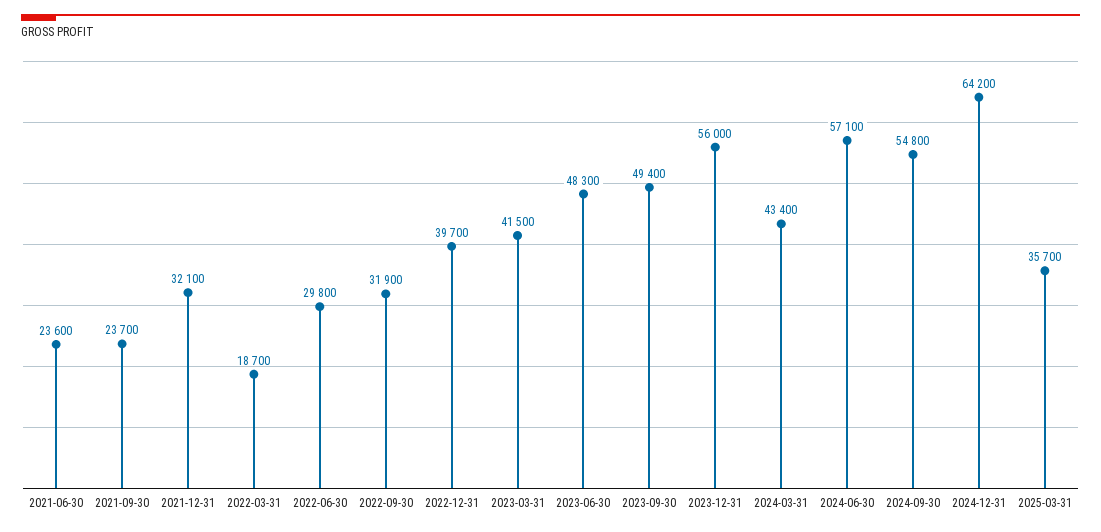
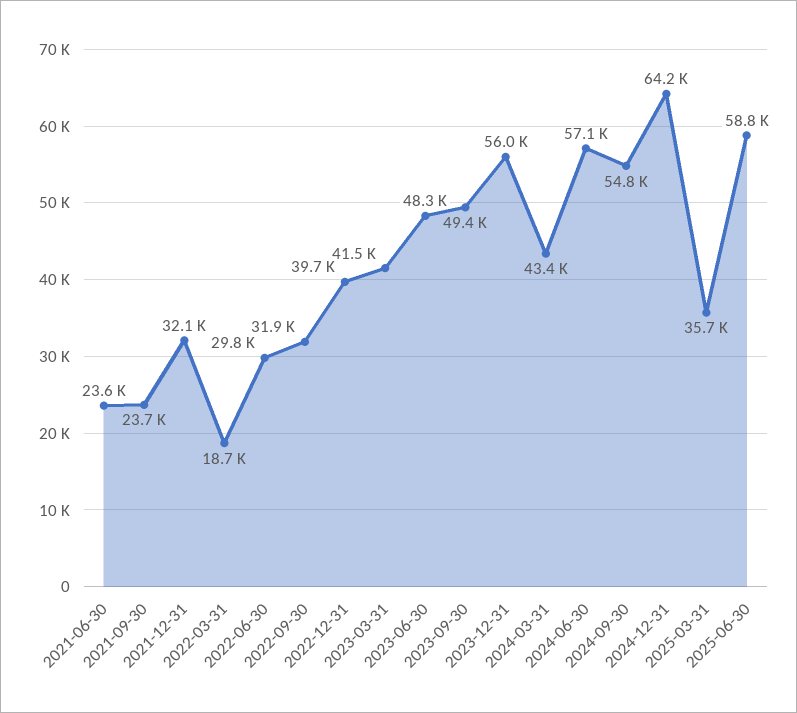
2025-06-30: none -> 58800

